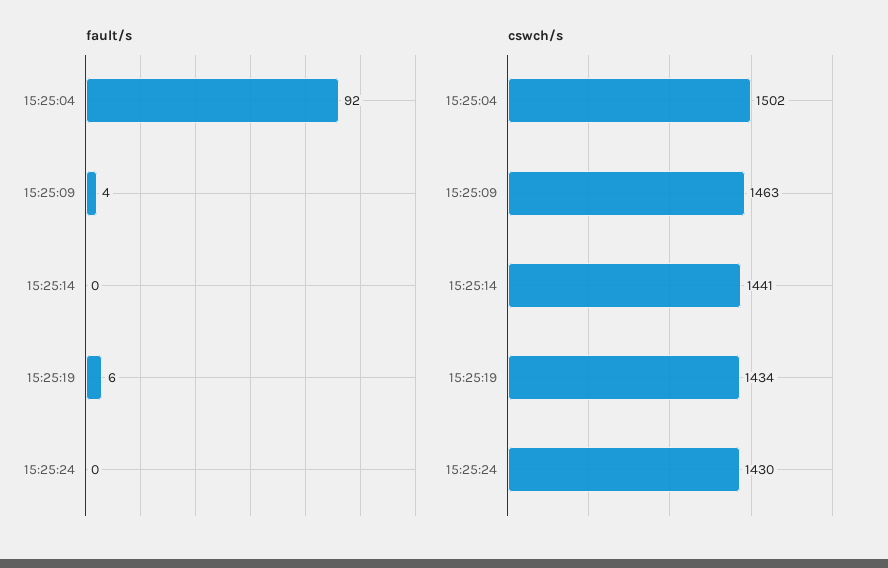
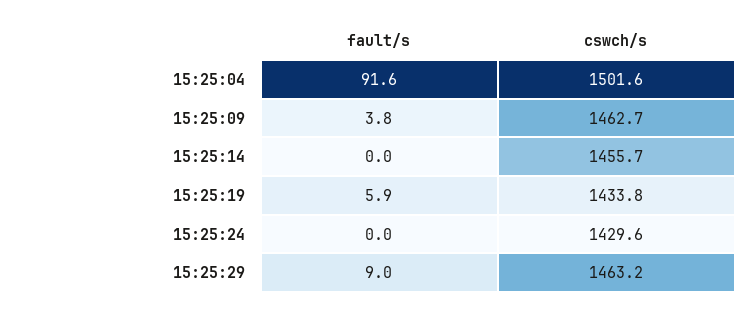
cswch/s, 15:25:14: 1441 -> 1455.7
fault/s, 15:25:29: none -> 9
cswch/s, 15:25:29: none -> 1463.2

